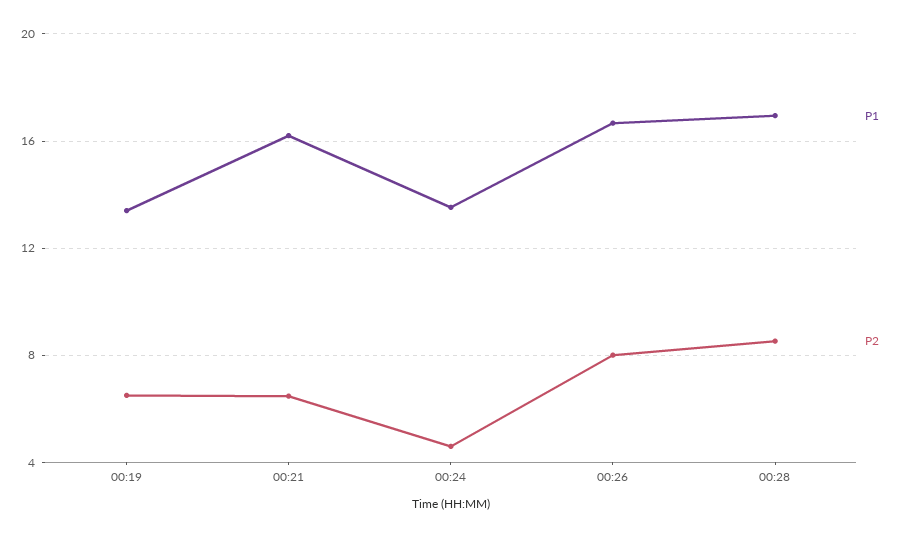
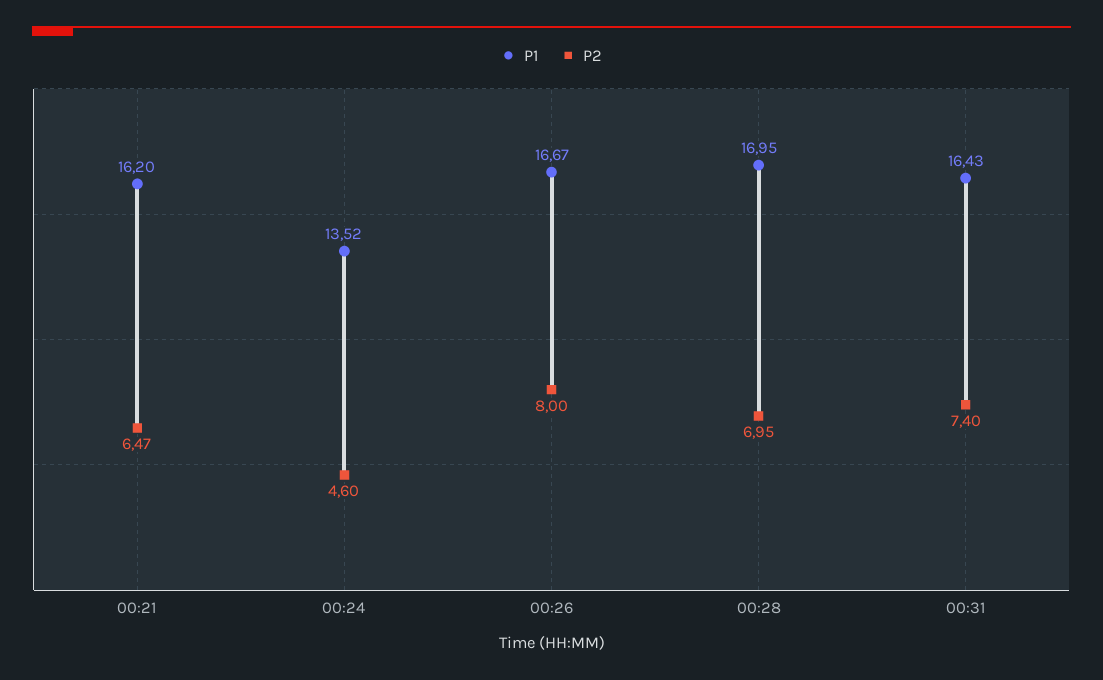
P1, 00:19: 13.5 -> none
P2, 00:19: 6.5 -> none
P2, 00:28: 8.5 -> 6.95
P1, 00:31: none -> 16.43
P2, 00:31: none -> 7.4

